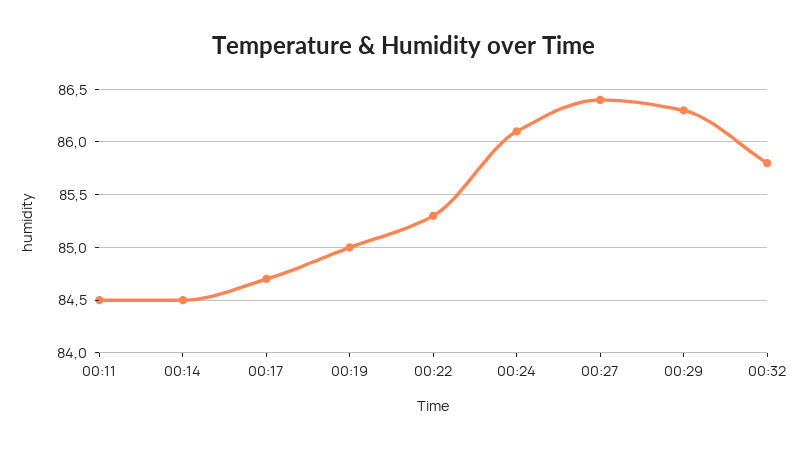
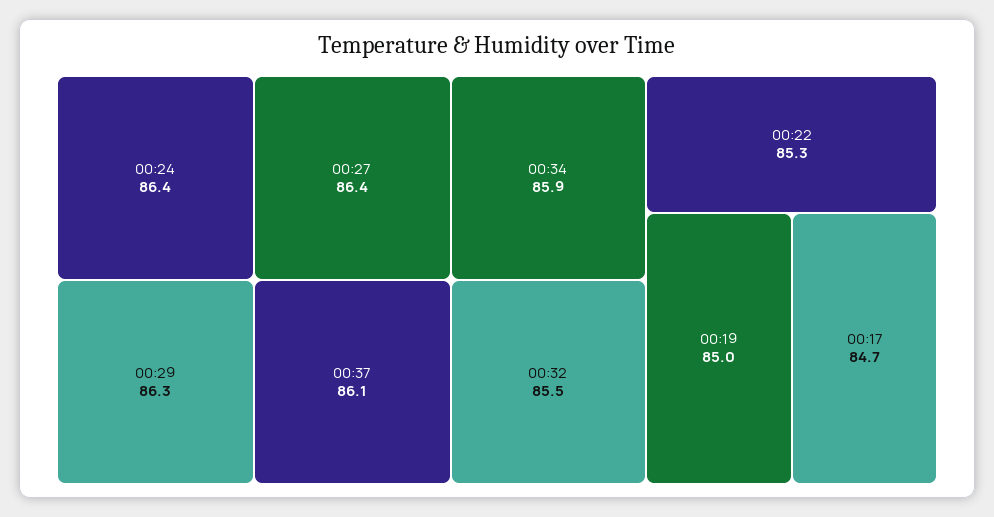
00:11: 84.5 -> none
00:14: 84.5 -> none
00:24: 86.1 -> 86.4
00:32: 85.8 -> 85.5
00:37: none -> 86.1
00:34: none -> 85.9

